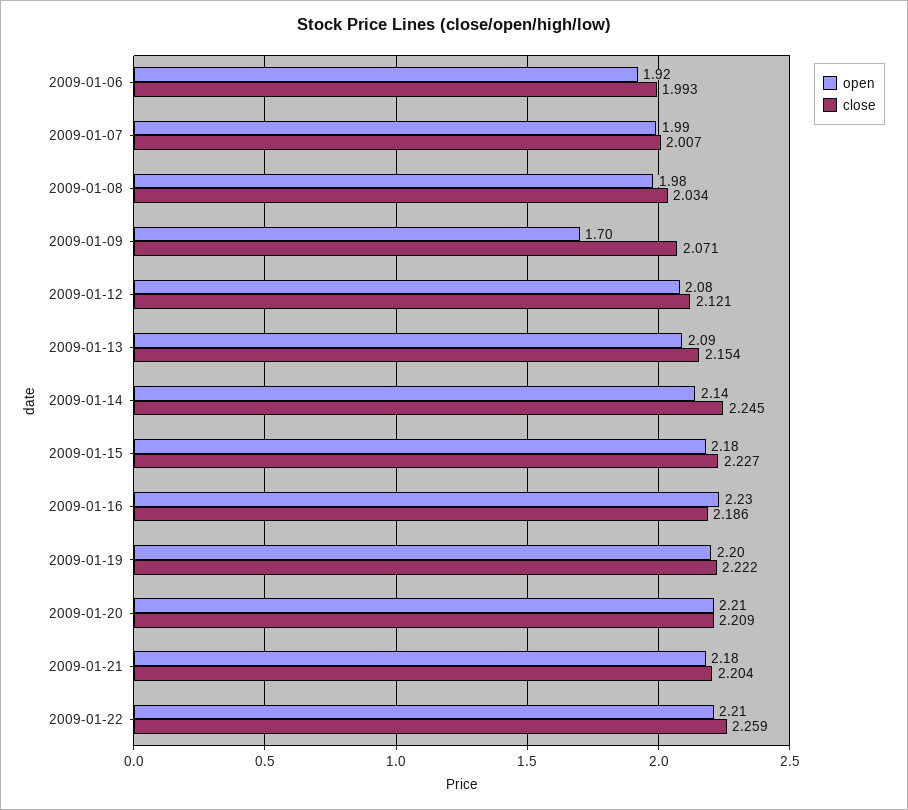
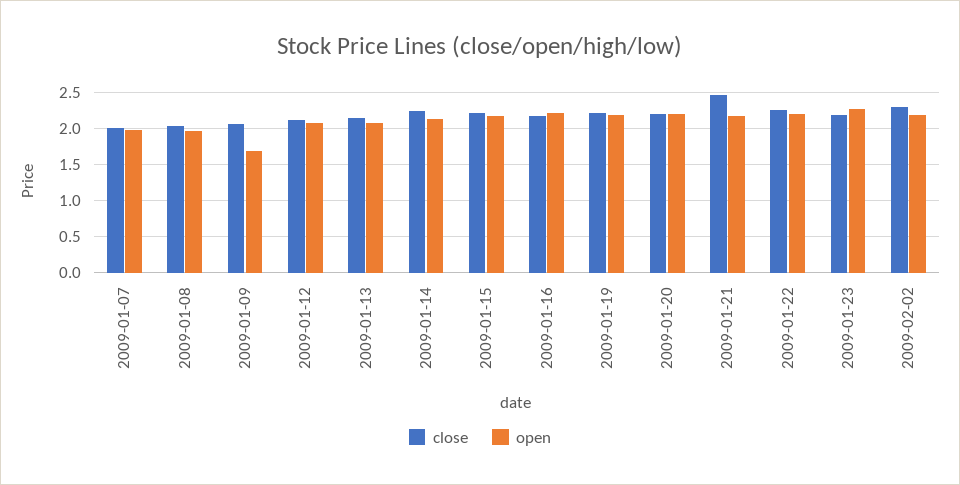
open, 2009-01-06: 1.92 -> none
close, 2009-01-06: 1.993 -> none
close, 2009-01-21: 2.204 -> 2.5
close, 2009-01-23: none -> 2.2
open, 2009-01-23: none -> 2.3
close, 2009-02-02: none -> 2.3
open, 2009-02-02: none -> 2.2

